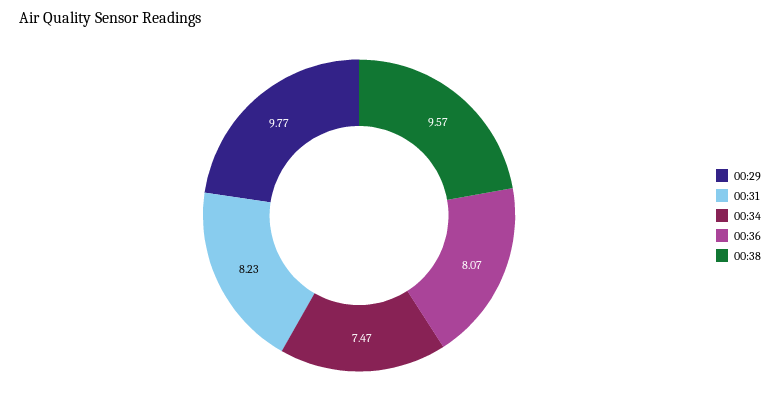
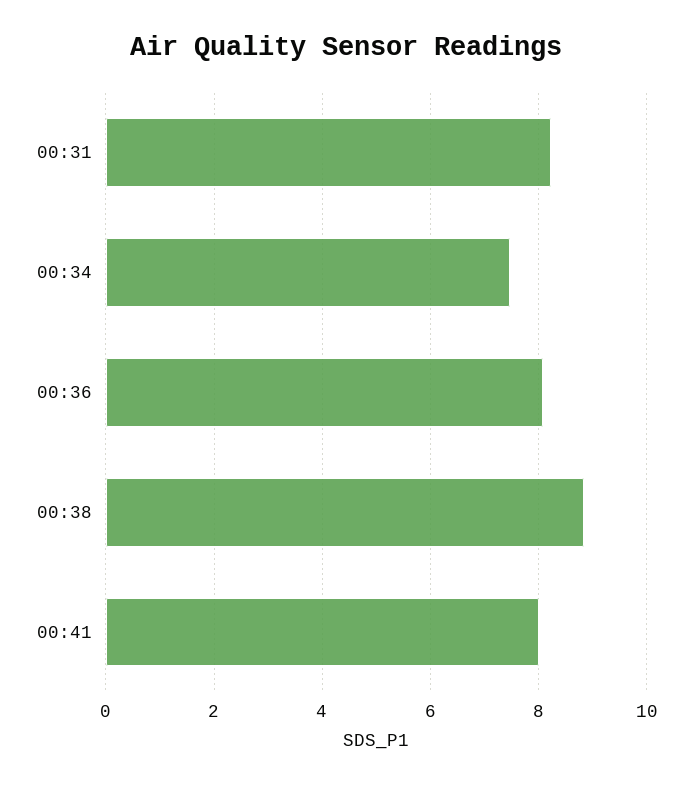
00:29: 9.77 -> none
00:38: 9.57 -> 8.8
00:41: none -> 8

